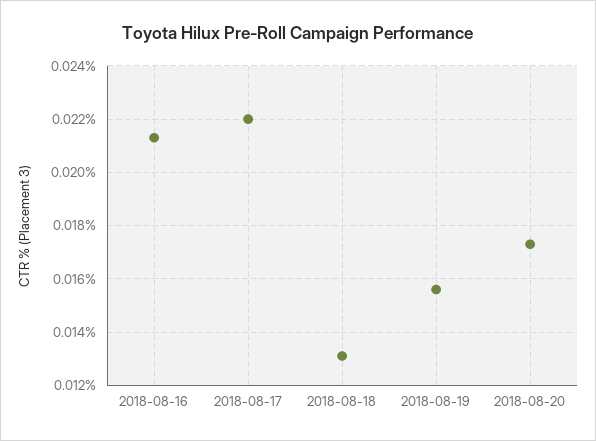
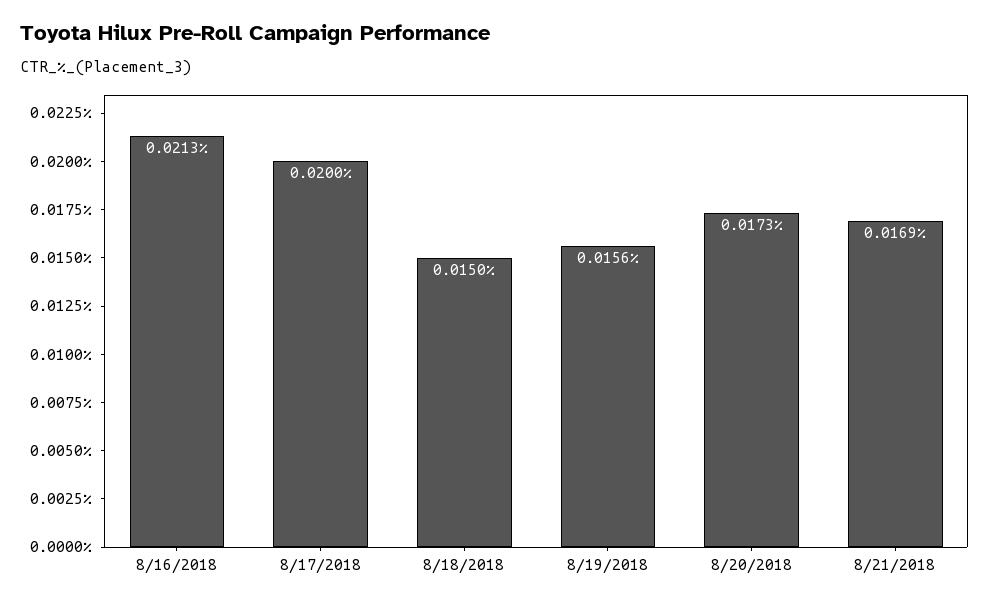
2018-08-17: 0.022 -> 0.02
2018-08-18: 0.013 -> 0.015
8/21/2018: none -> 0.0169

